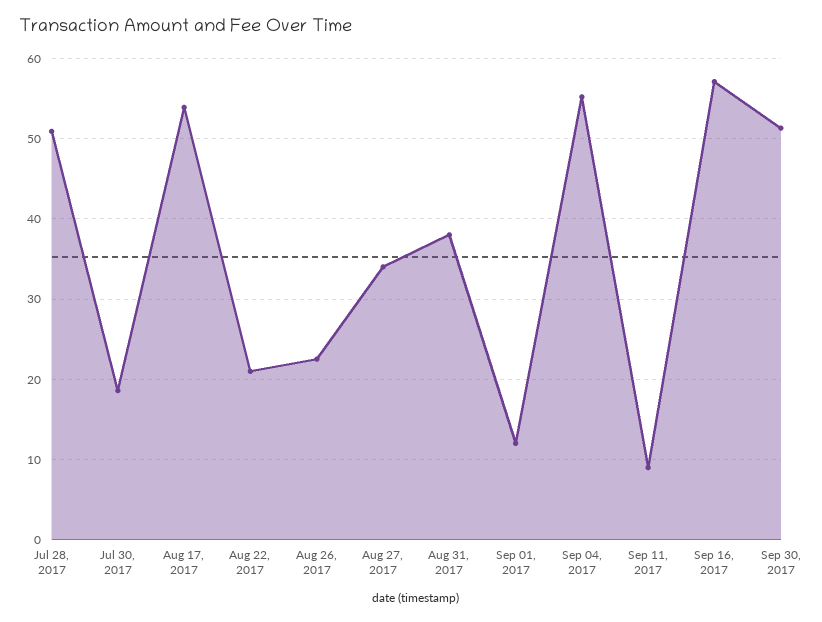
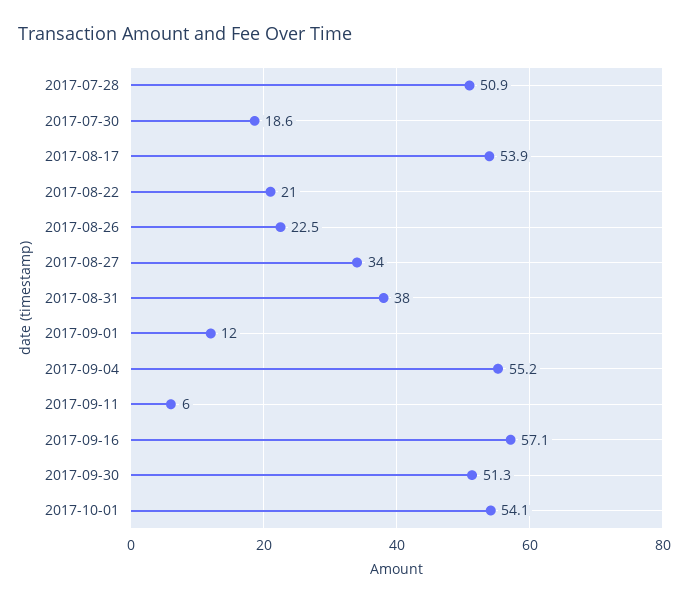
Sep 11, 2017: 9 -> 6
2017-10-01: none -> 54.1

